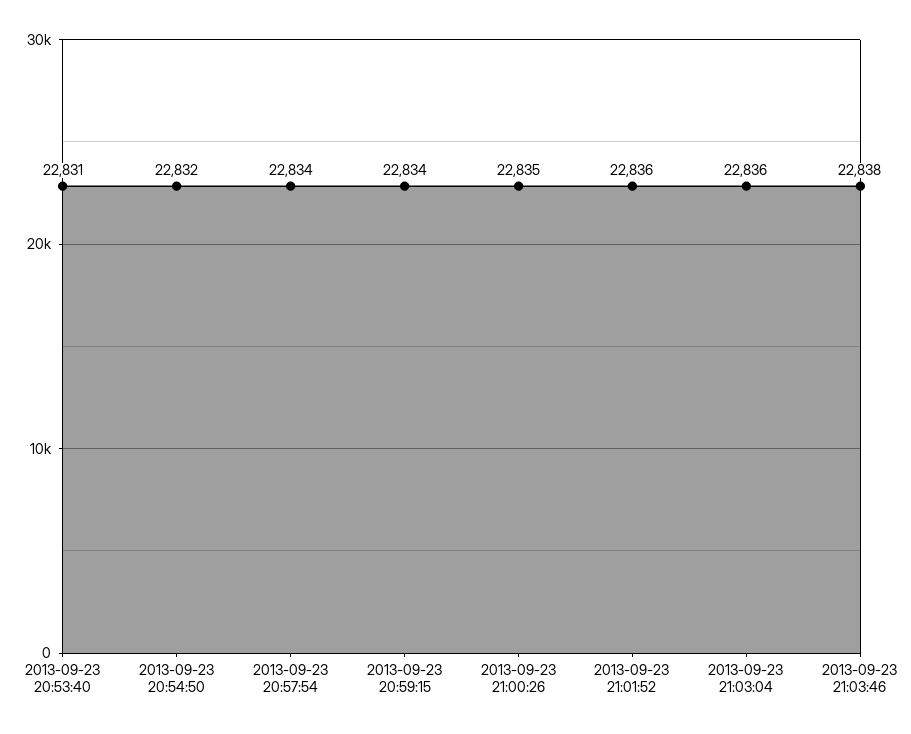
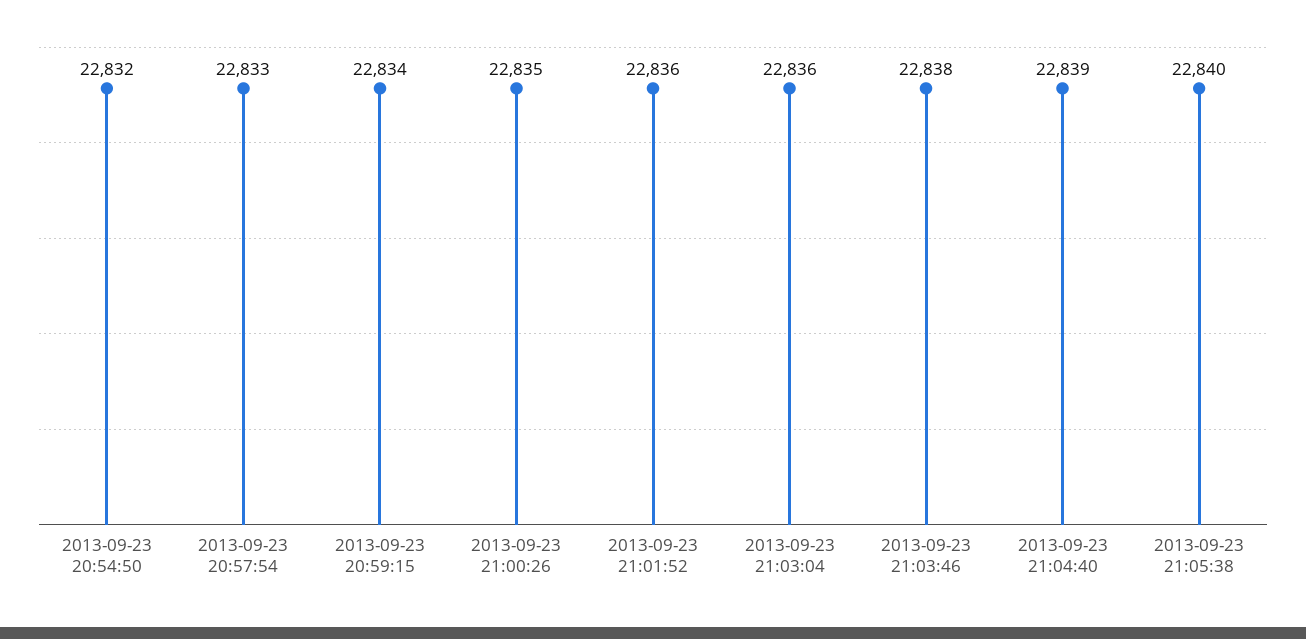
2013-09-23 20:53:40: 22831 -> none
2013-09-23 20:57:54: 22834 -> 22833
2013-09-23 21:04:40: none -> 22839
2013-09-23 21:05:38: none -> 22840

